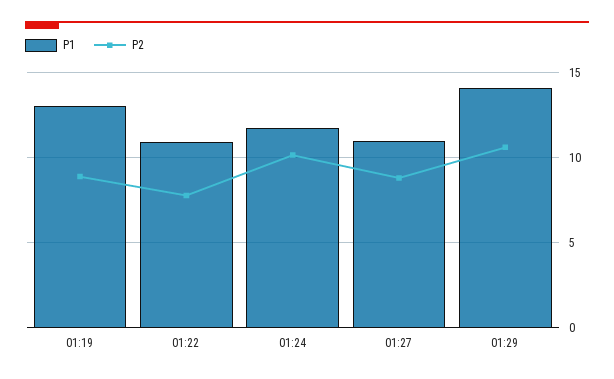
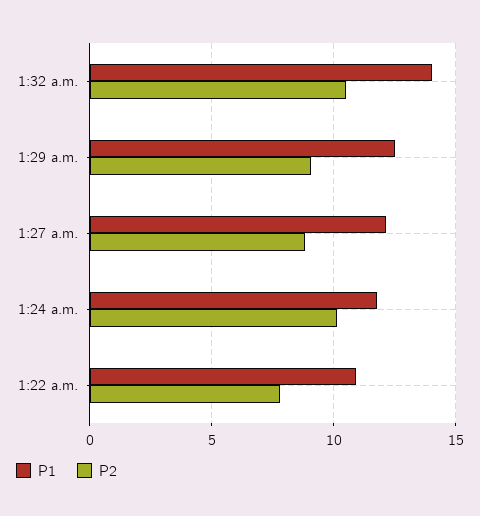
P1, 01:19: 13 -> none
P2, 01:19: 9 -> none
P1, 01:27: 11 -> 12
P1, 01:29: 14 -> 12.5
P2, 01:29: 10.5 -> 9
P1, 1:32 a.m.: none -> 14
P2, 1:32 a.m.: none -> 10.5

